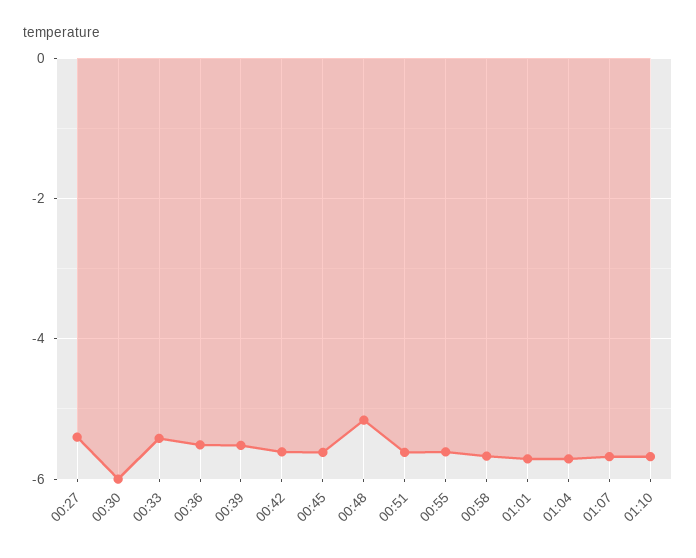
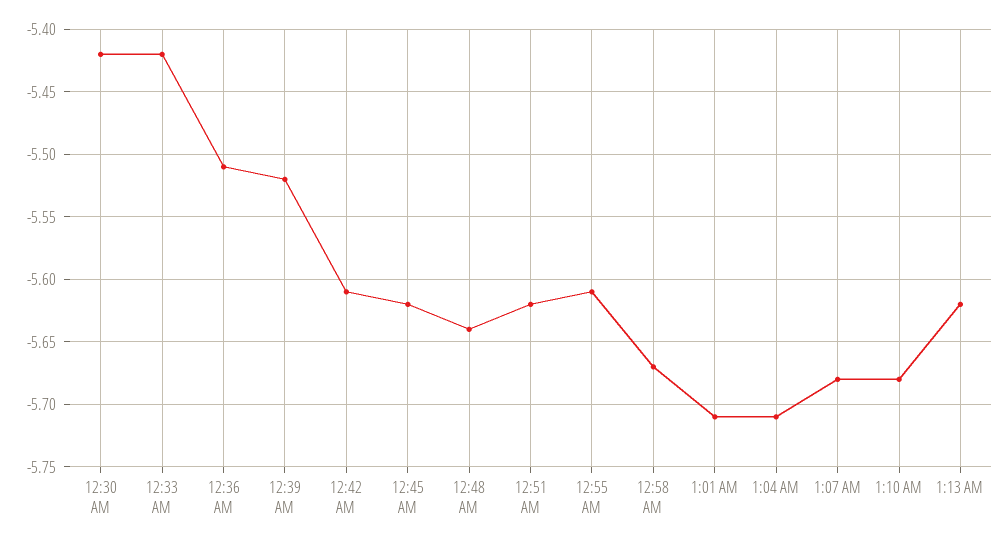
00:27: -5.4 -> none
00:30: -6 -> -5.42
00:48: -5.2 -> -5.64
1:13 AM: none -> -5.62

